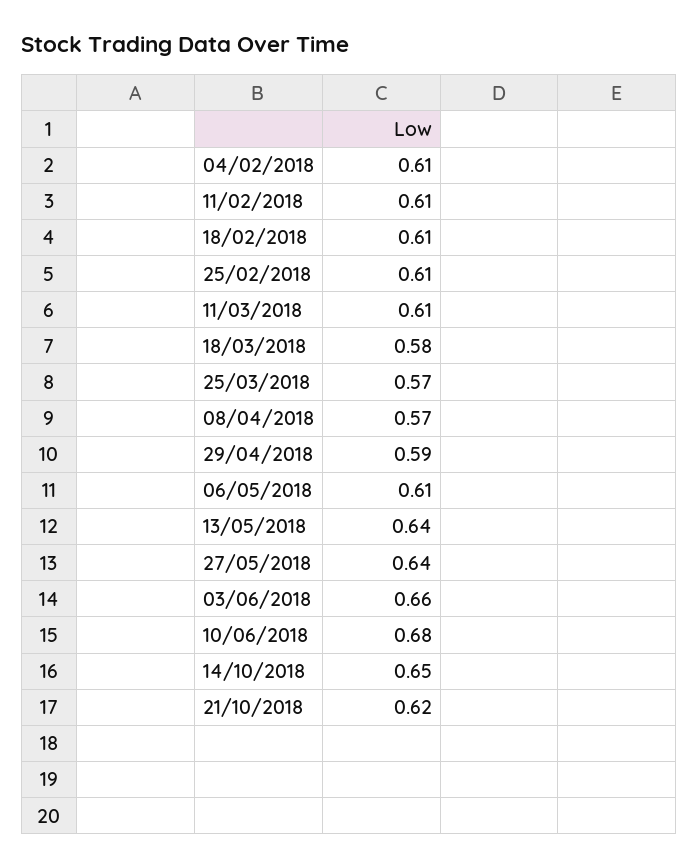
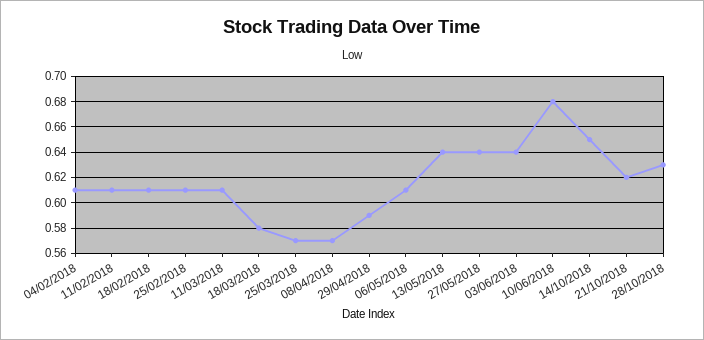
03/06/2018: 0.66 -> 0.64
28/10/2018: none -> 0.63

